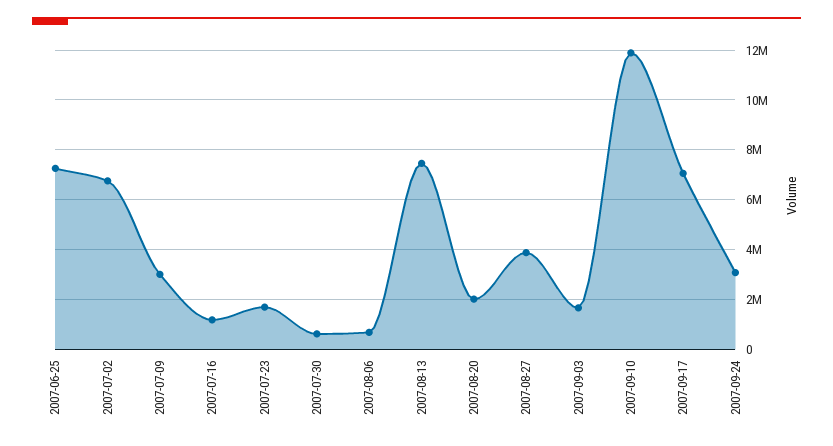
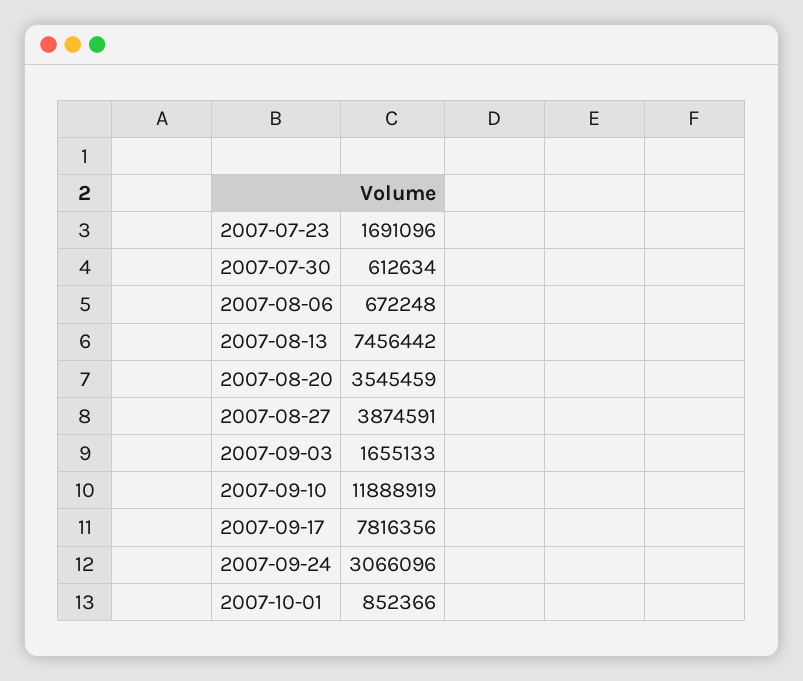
2007-06-25: 7250000 -> none
2007-07-02: 6750000 -> none
2007-07-09: 3000000 -> none
2007-07-16: 1250000 -> none
2007-08-20: 2000000 -> 3545459
2007-09-17: 7000000 -> 7816356
2007-10-01: none -> 852366

